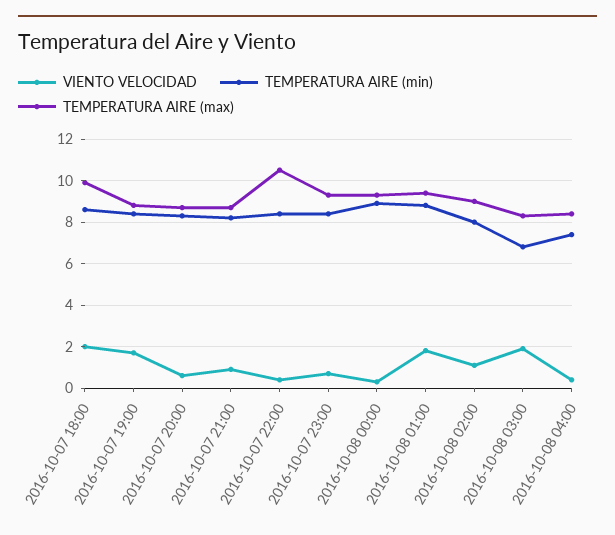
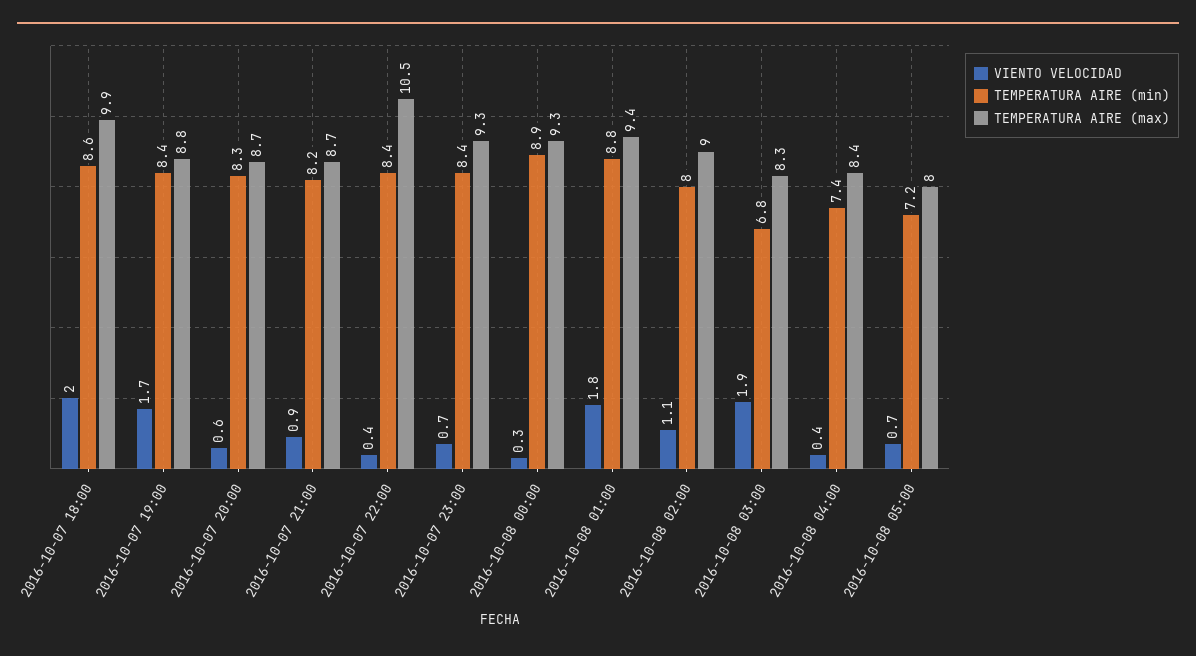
VIENTO VELOCIDAD, 2016-10-08 05:00: none -> 0.7
TEMPERATURA AIRE (min), 2016-10-08 05:00: none -> 7.2
TEMPERATURA AIRE (max), 2016-10-08 05:00: none -> 8

